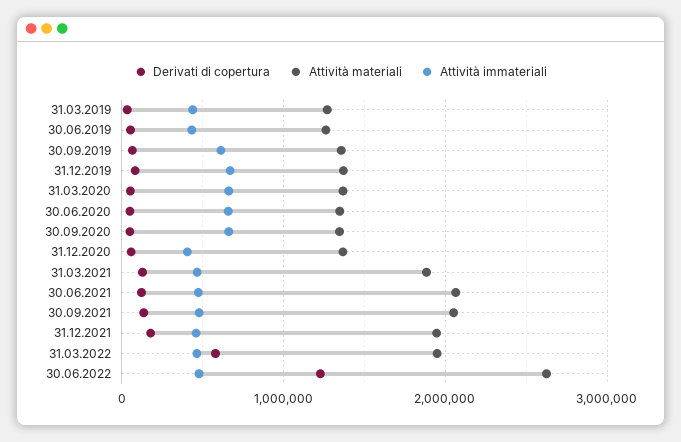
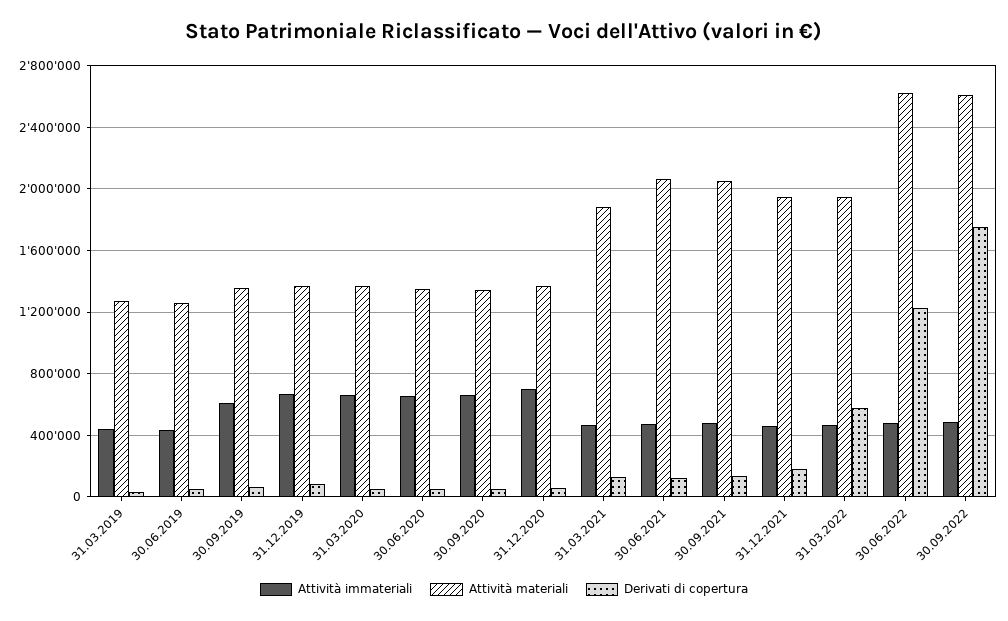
Attività immateriali, 31.12.2020: 400000 -> 700000
Attività immateriali, 30.09.2022: none -> 500000
Attività materiali, 30.09.2022: none -> 2600000
Derivati di copertura, 30.09.2022: none -> 1750000

